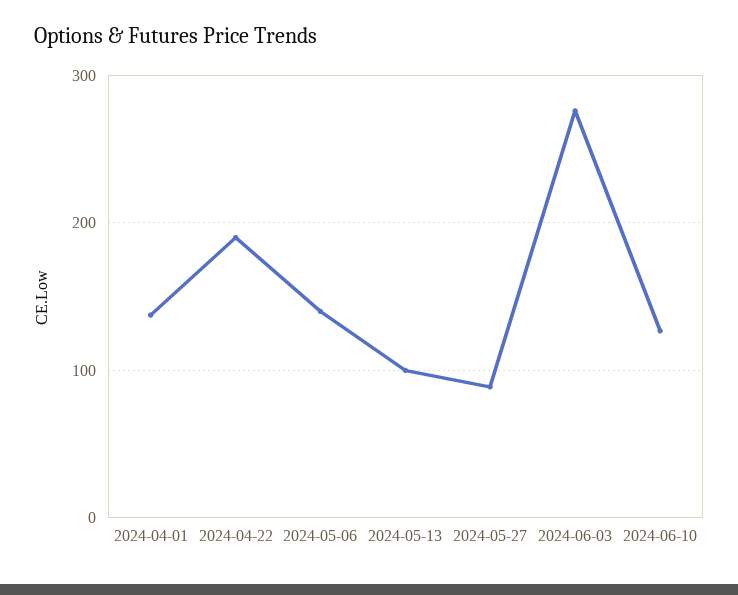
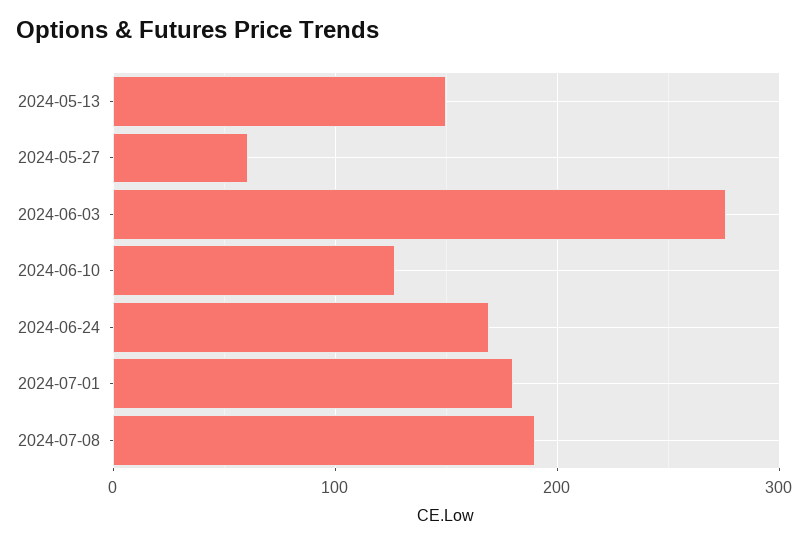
2024-04-01: 140 -> none
2024-04-22: 190 -> none
2024-05-06: 140 -> none
2024-05-13: 100 -> 150
2024-05-27: 90 -> 60
2024-06-24: none -> 170
2024-07-01: none -> 180
2024-07-08: none -> 190

